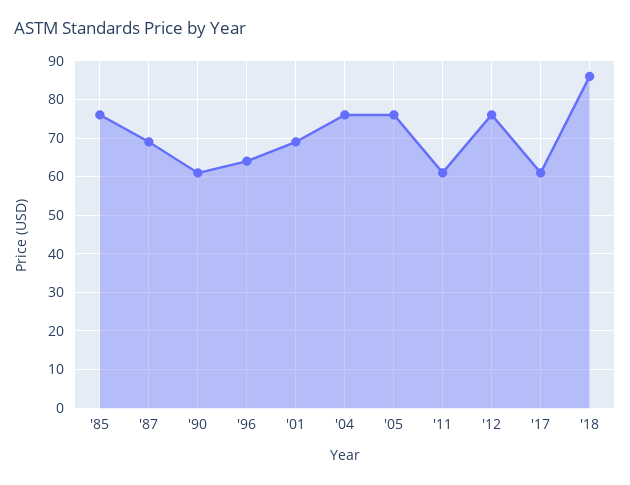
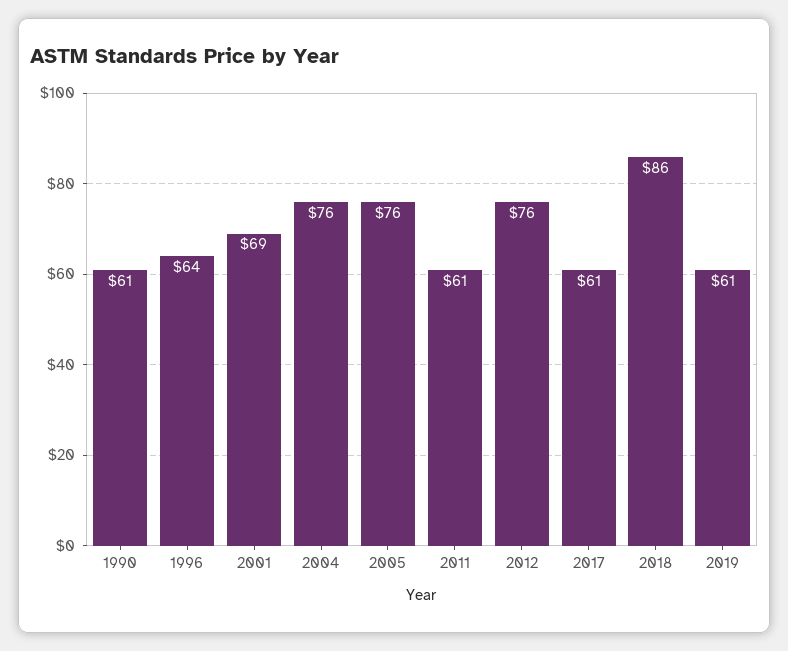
'85: 75 -> none
'87: 70 -> none
2019: none -> 61

